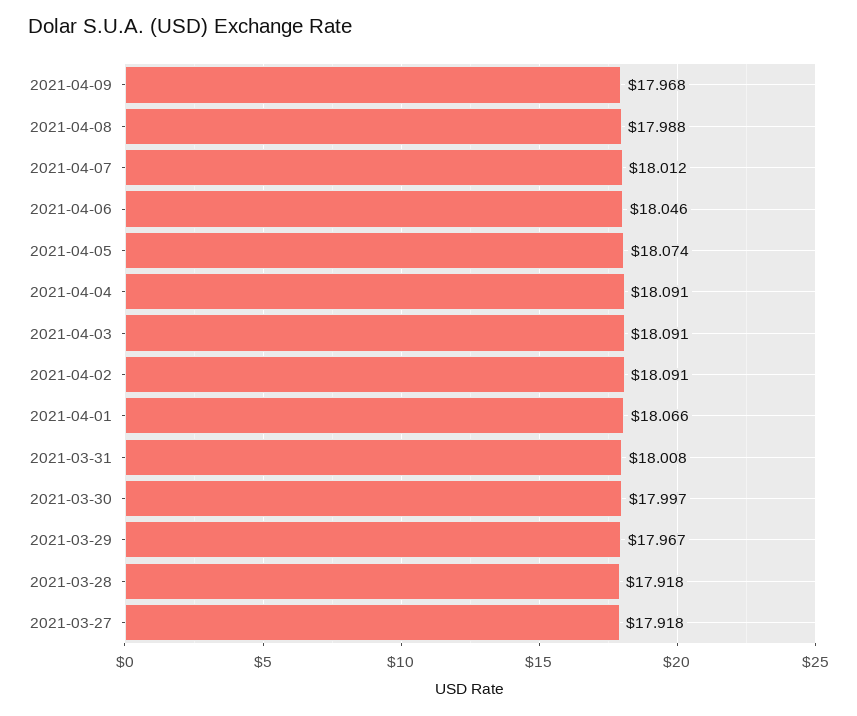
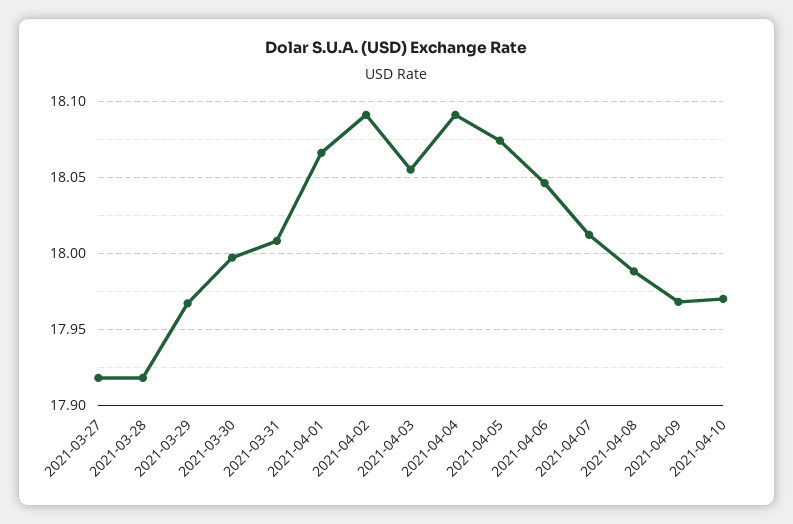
2021-04-03: 18.091 -> 18.055
2021-04-10: none -> 17.97

